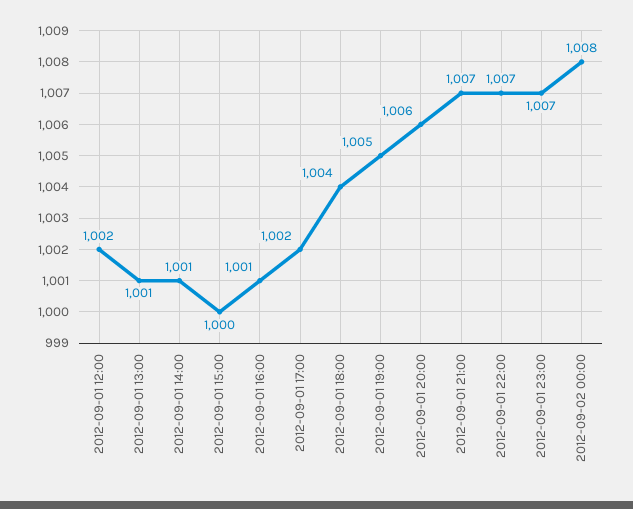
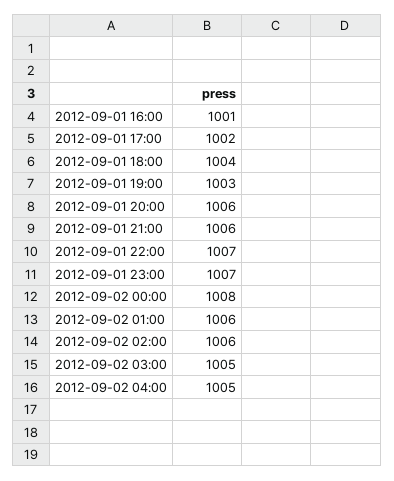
2012-09-01 12:00: 1002 -> none
2012-09-01 13:00: 1001 -> none
2012-09-01 14:00: 1001 -> none
2012-09-01 15:00: 1000 -> none
2012-09-01 19:00: 1005 -> 1003
2012-09-01 21:00: 1007 -> 1006
2012-09-02 01:00: none -> 1006
2012-09-02 02:00: none -> 1006
2012-09-02 03:00: none -> 1005
2012-09-02 04:00: none -> 1005

